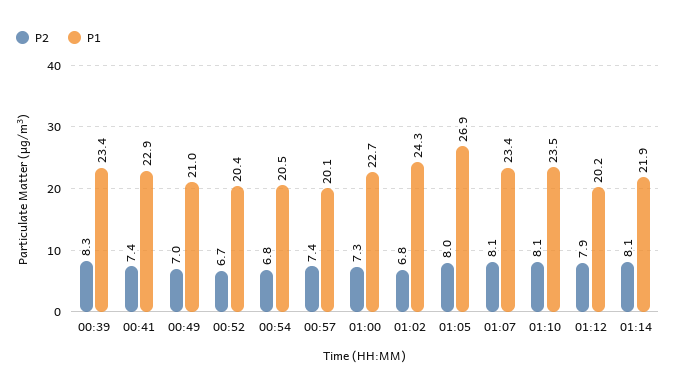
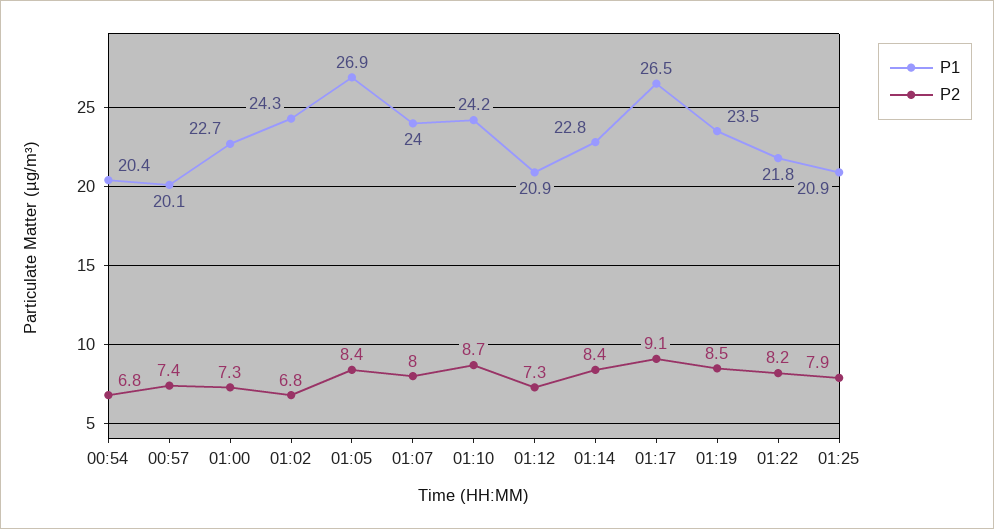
P2, 00:39: 8.3 -> none
P1, 00:39: 23.4 -> none
P2, 00:41: 7.4 -> none
P1, 00:41: 22.9 -> none
P2, 00:49: 7 -> none
P1, 00:49: 21 -> none
P2, 00:52: 6.7 -> none
P1, 00:52: 20.4 -> none
P1, 00:54: 20.5 -> 20.4
P2, 01:05: 8 -> 8.4
P2, 01:07: 8.1 -> 8
P1, 01:07: 23.4 -> 24
P2, 01:10: 8.1 -> 8.7
P1, 01:10: 23.5 -> 24.2
P2, 01:12: 7.9 -> 7.3
P1, 01:12: 20.2 -> 20.9
P2, 01:14: 8.1 -> 8.4
P1, 01:14: 21.9 -> 22.8
P1, 01:17: none -> 26.5
P2, 01:17: none -> 9.1
P1, 01:19: none -> 23.5
P2, 01:19: none -> 8.5
P1, 01:22: none -> 21.8
P2, 01:22: none -> 8.2
P1, 01:25: none -> 20.9
P2, 01:25: none -> 7.9

